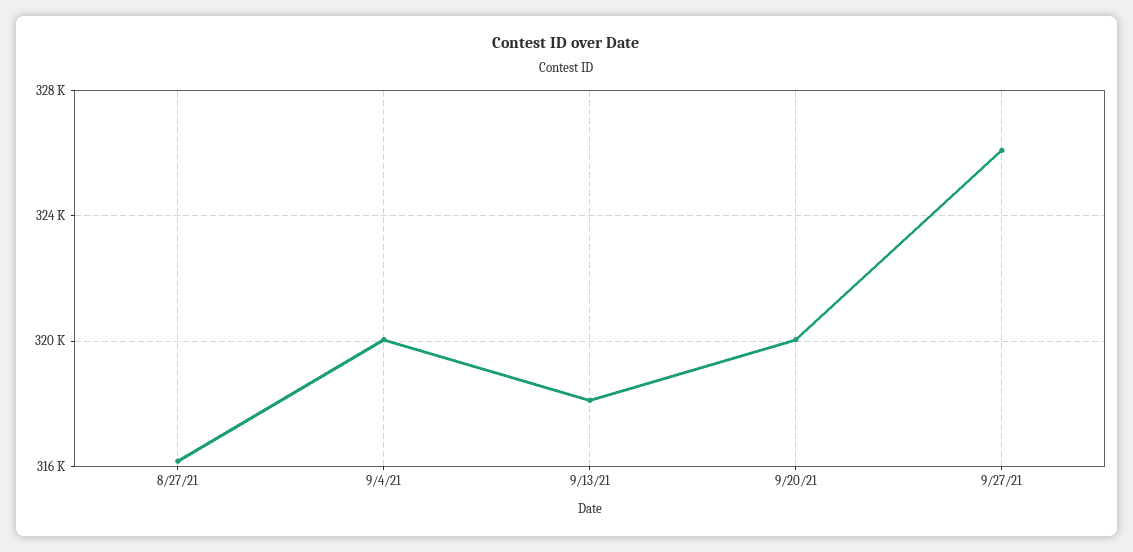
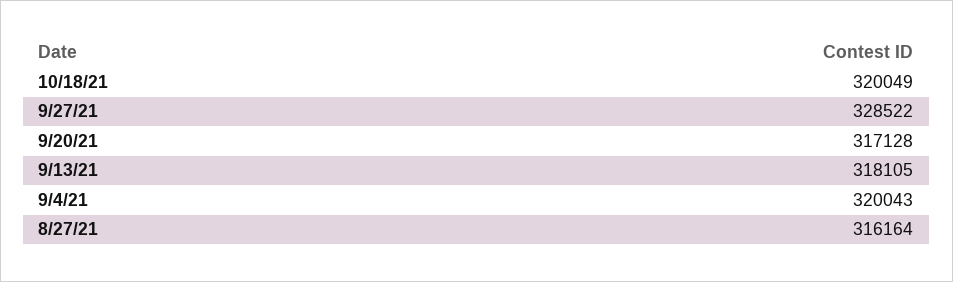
9/20/21: 320000 -> 317128
9/27/21: 326000 -> 328522
10/18/21: none -> 320049

